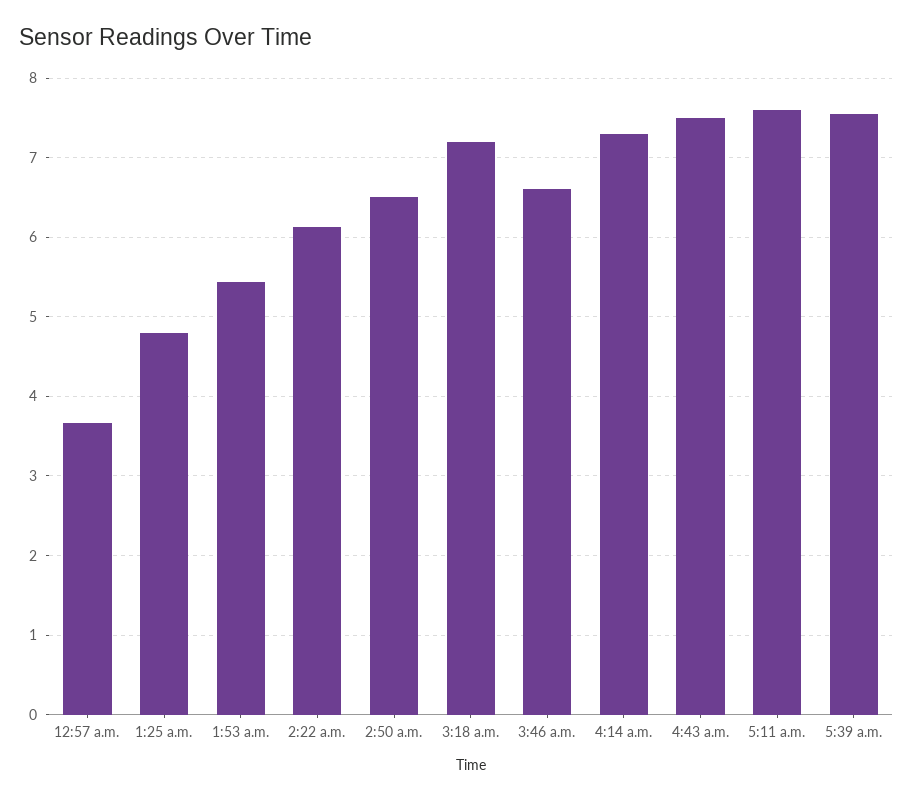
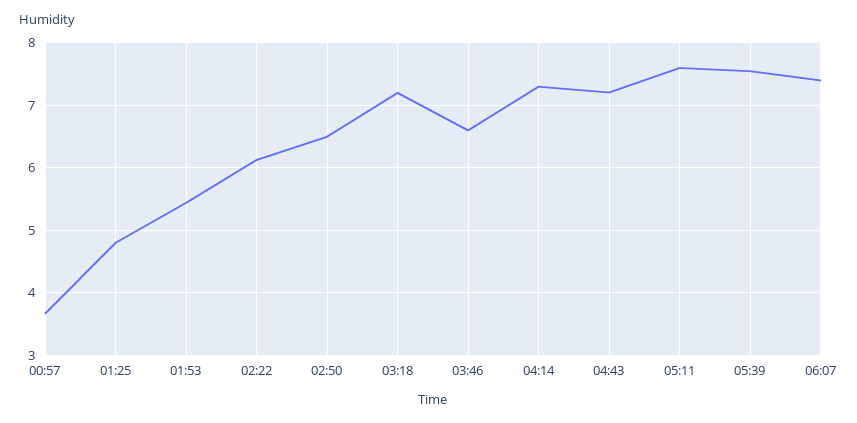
4:43 a.m.: 7.5 -> 7.2
06:07: none -> 7.4

